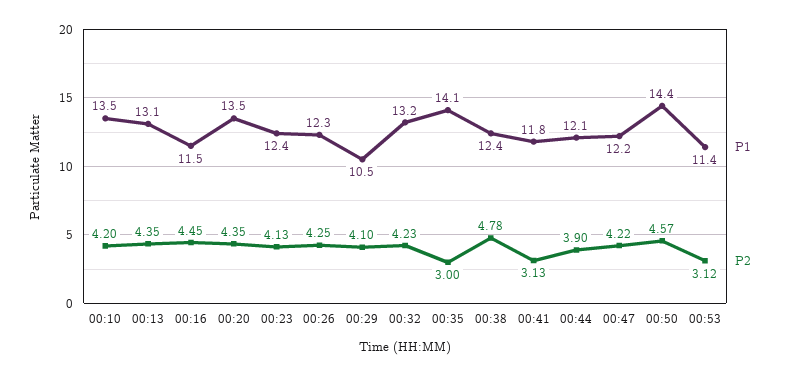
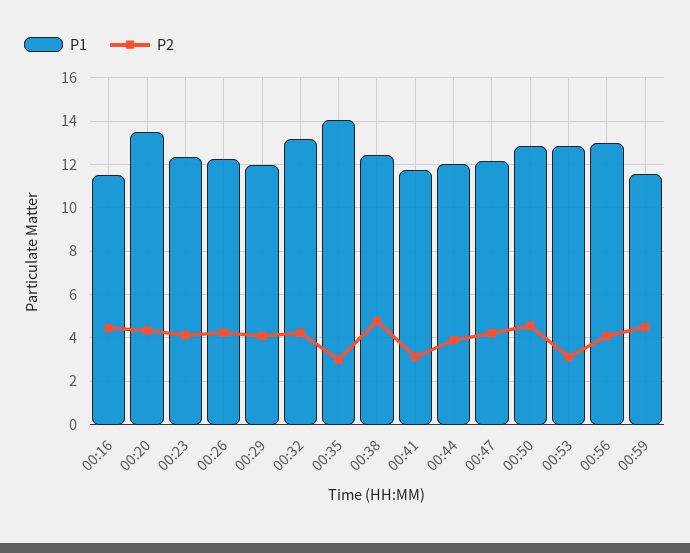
P1, 00:10: 13.5 -> none
P2, 00:10: 4.2 -> none
P1, 00:13: 13.1 -> none
P2, 00:13: 4.35 -> none
P1, 00:29: 10.5 -> 12
P1, 00:50: 14.4 -> 13
P1, 00:53: 11.4 -> 13
P1, 00:56: none -> 13
P2, 00:56: none -> 4
P1, 00:59: none -> 11.5
P2, 00:59: none -> 4.5

